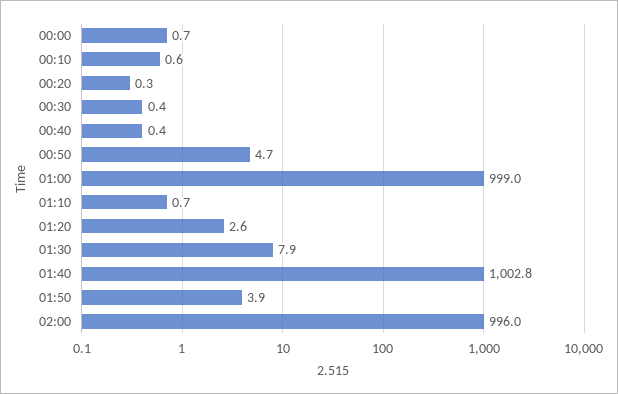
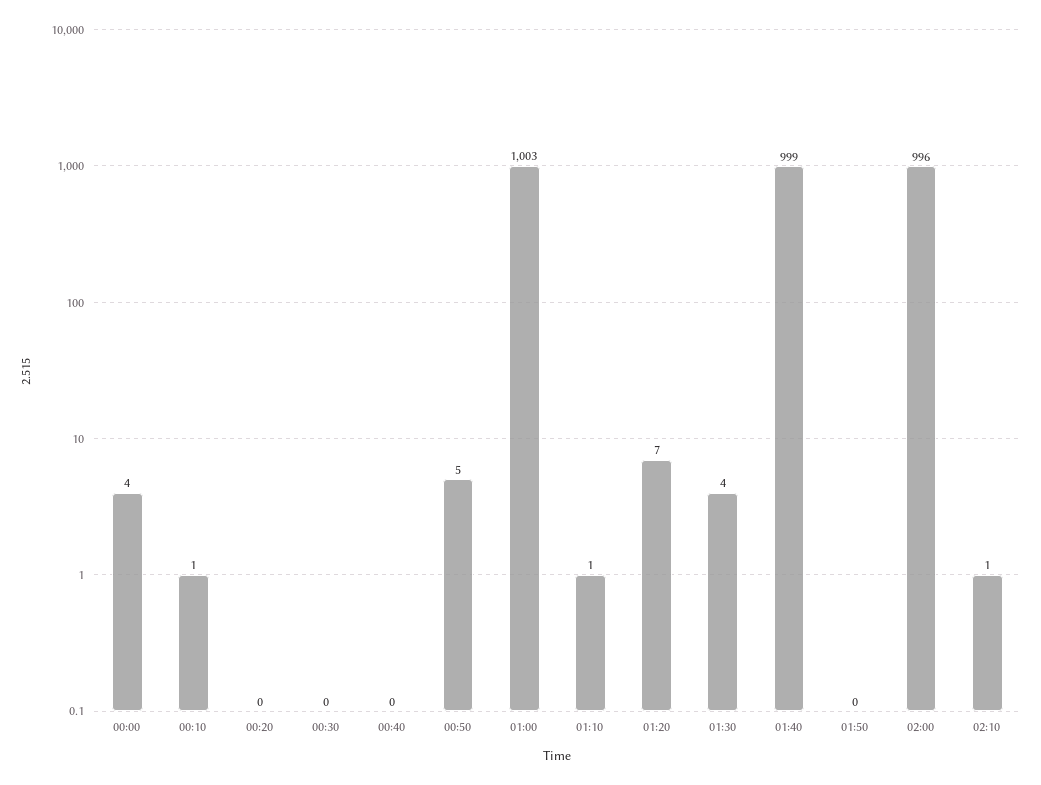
00:00: 0.7 -> 4
01:00: 999 -> 1003
01:20: 2.6 -> 7
01:30: 7.9 -> 4
01:40: 1002.8 -> 999
01:50: 3.9 -> 0
02:10: none -> 1

